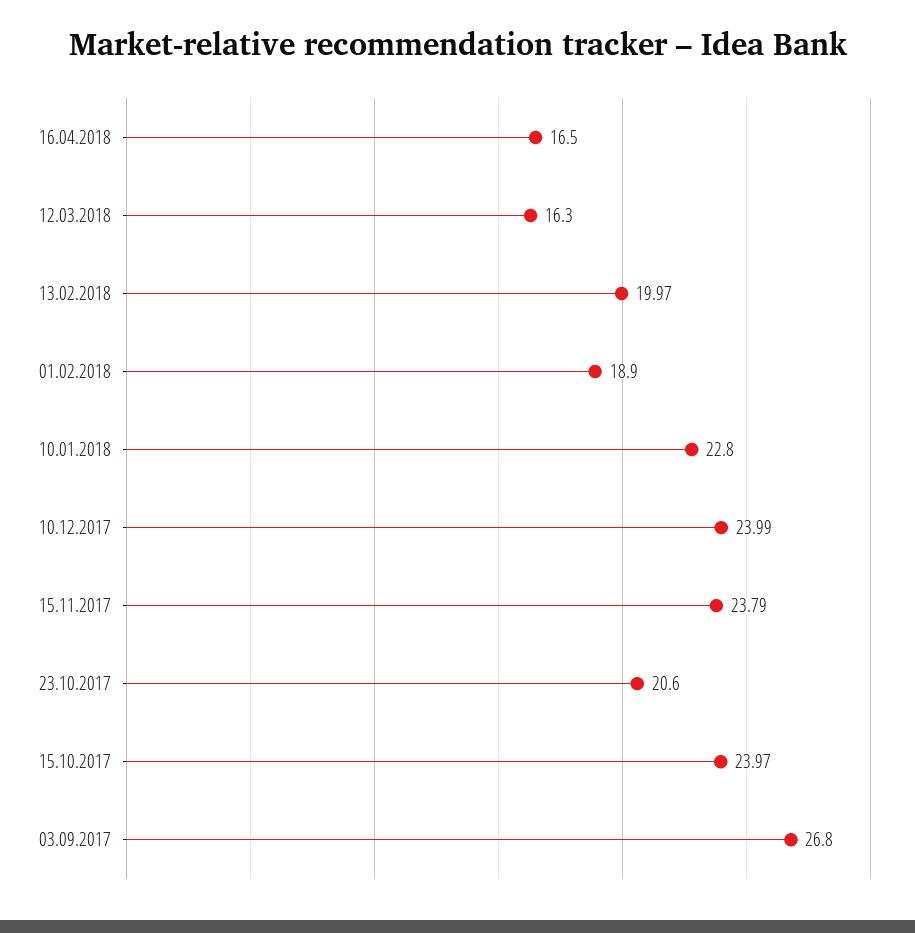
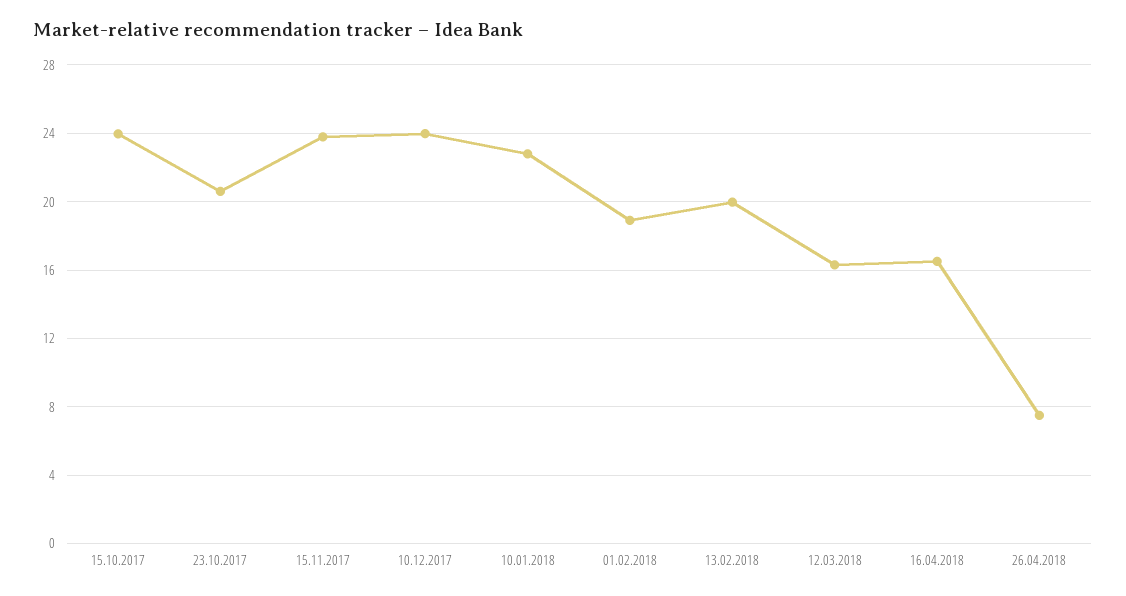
03.09.2017: 26.8 -> none
26.04.2018: none -> 7.5

